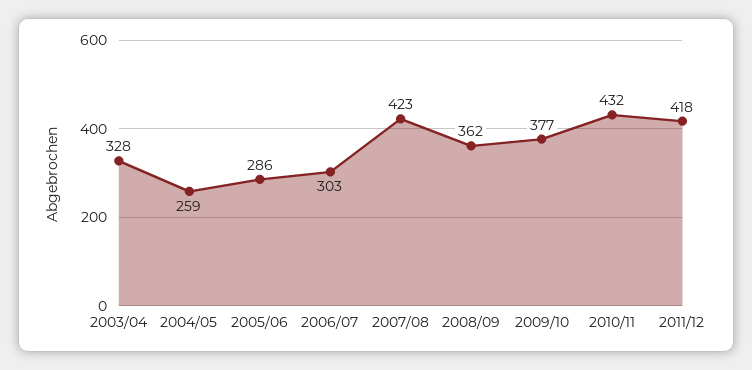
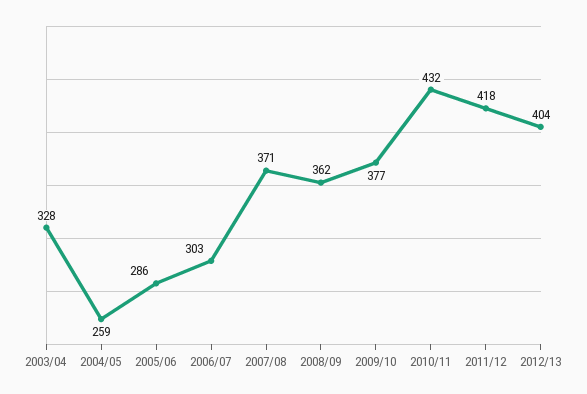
2007/08: 423 -> 371
2012/13: none -> 404

